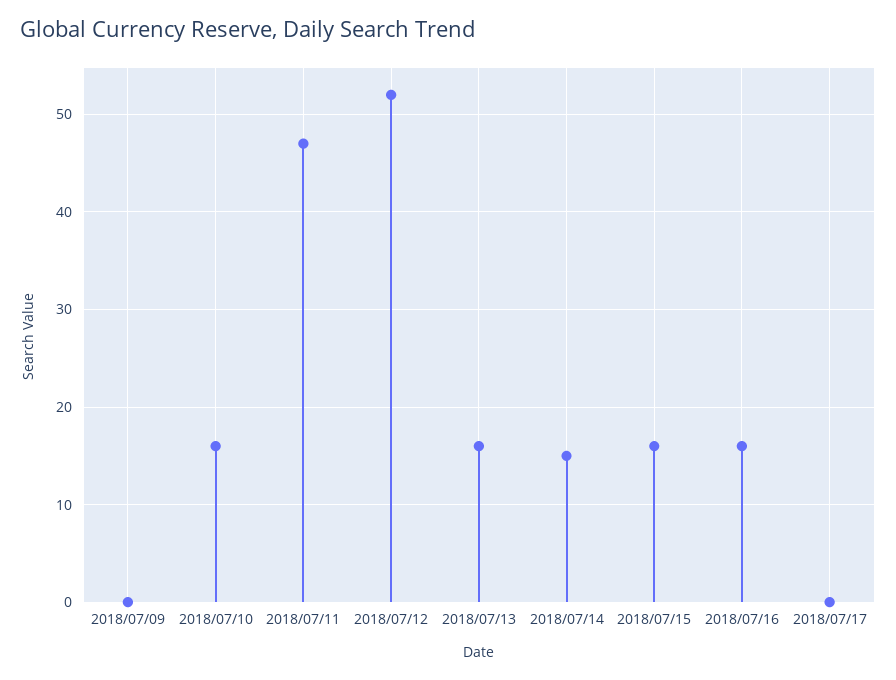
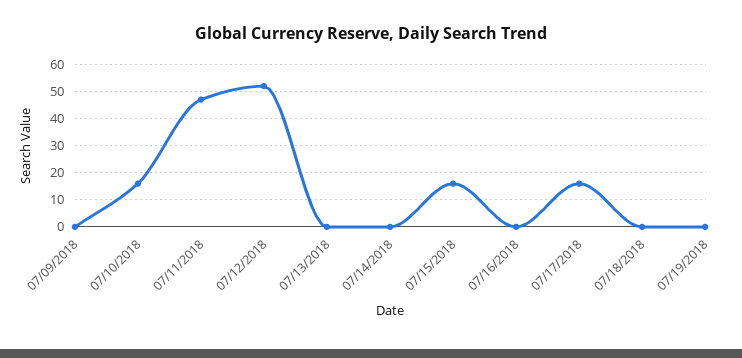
2018/07/13: 16 -> 0
2018/07/14: 15 -> 0
2018/07/16: 16 -> 0
2018/07/17: 0 -> 15
07/18/2018: none -> 0
07/19/2018: none -> 0

